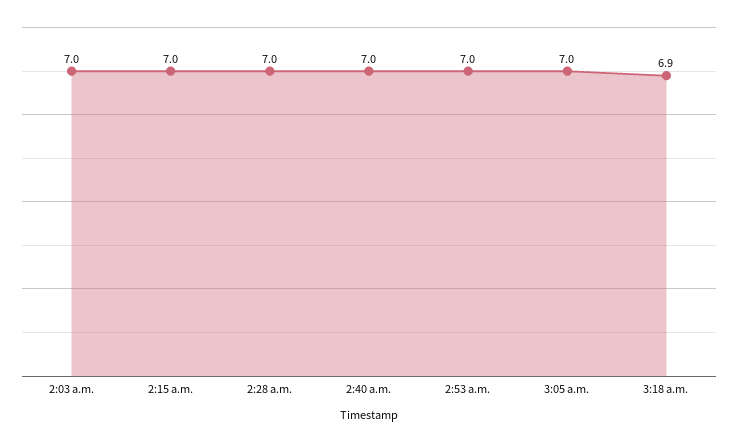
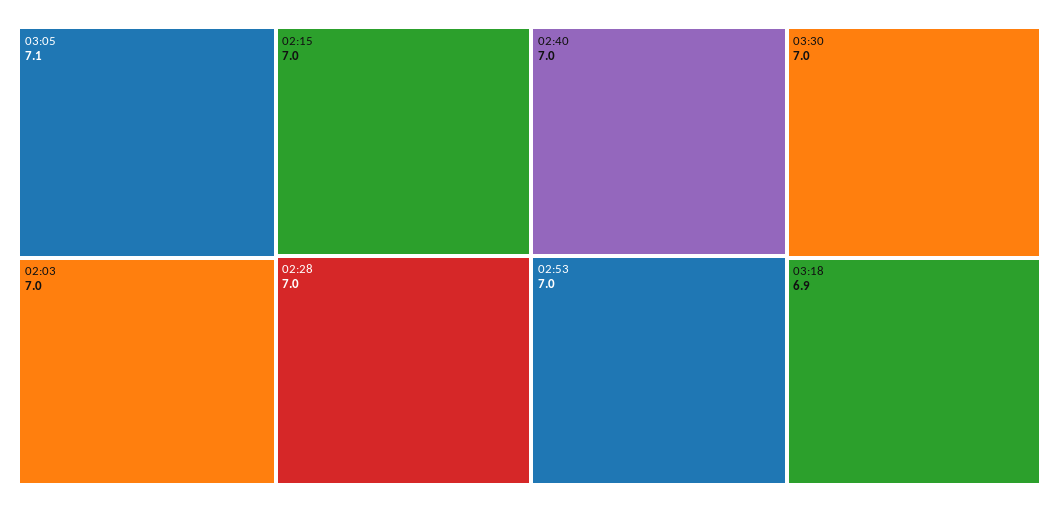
3:05 a.m.: 7 -> 7.1
03:30: none -> 7

